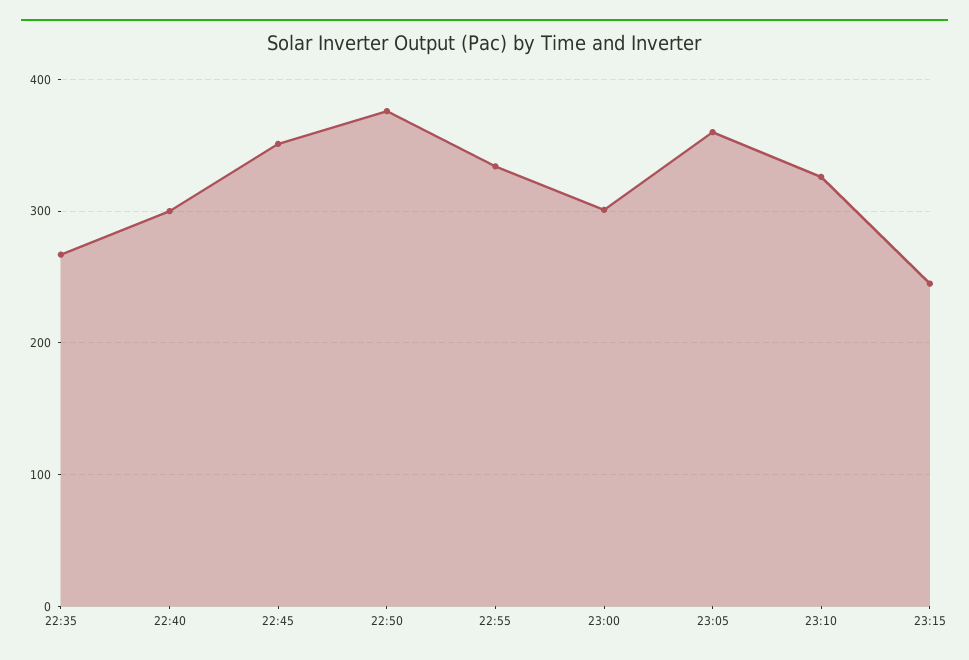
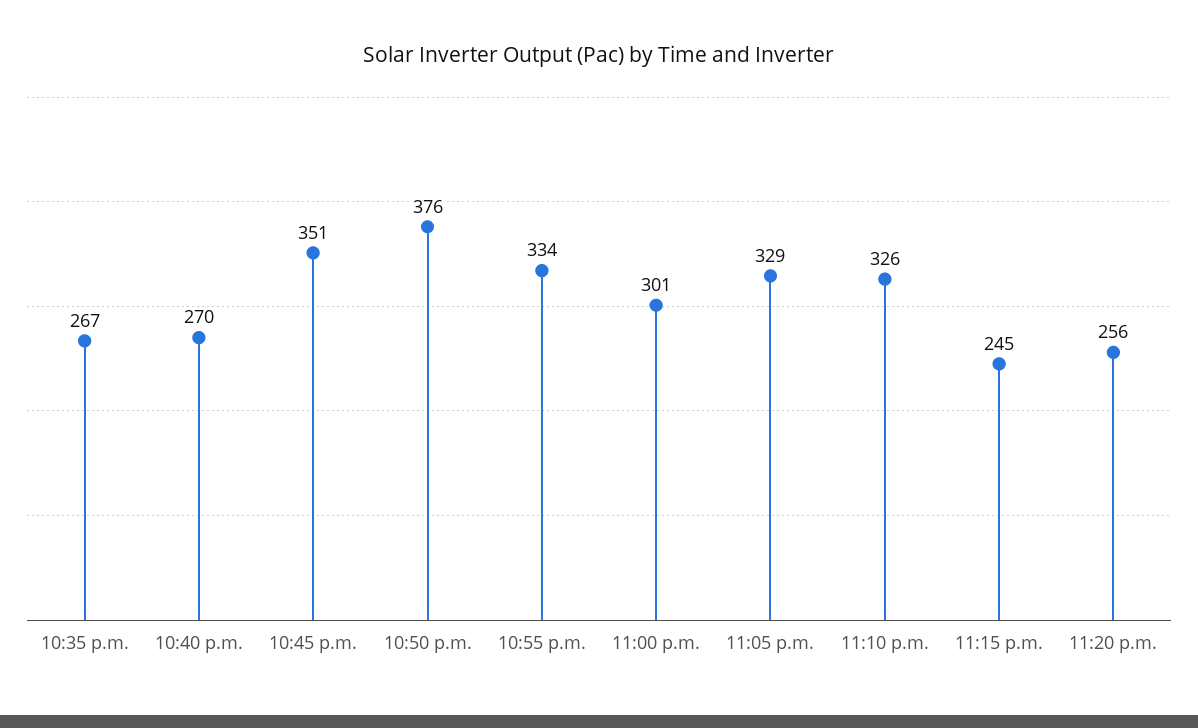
22:40: 300 -> 270
23:05: 360 -> 329
11:20 p.m.: none -> 256

